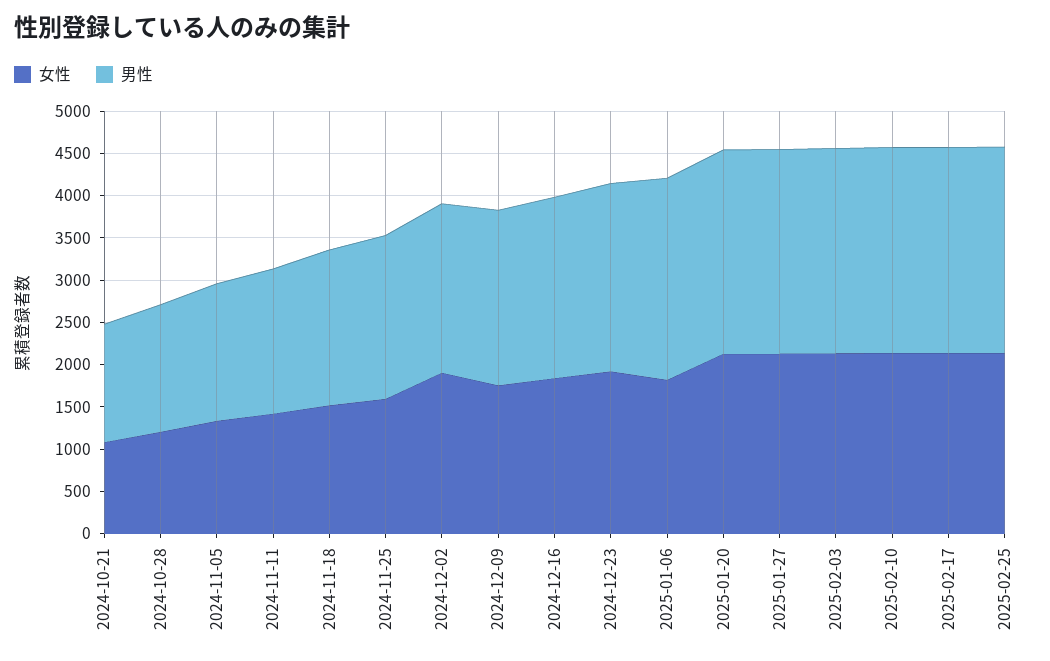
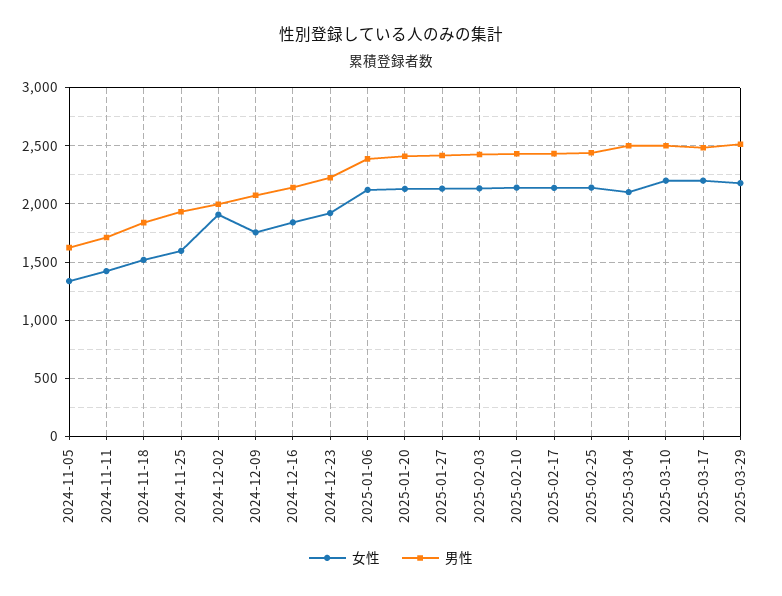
女性, 2024-10-21: 1100 -> none
男性, 2024-10-21: 1400 -> none
女性, 2024-10-28: 1200 -> none
男性, 2024-10-28: 1500 -> none
女性, 2025-01-06: 1800 -> 2100
女性, 2025-03-04: none -> 2100
男性, 2025-03-04: none -> 2500
女性, 2025-03-10: none -> 2200
男性, 2025-03-10: none -> 2500
女性, 2025-03-17: none -> 2200
男性, 2025-03-17: none -> 2500
女性, 2025-03-29: none -> 2200
男性, 2025-03-29: none -> 2500

